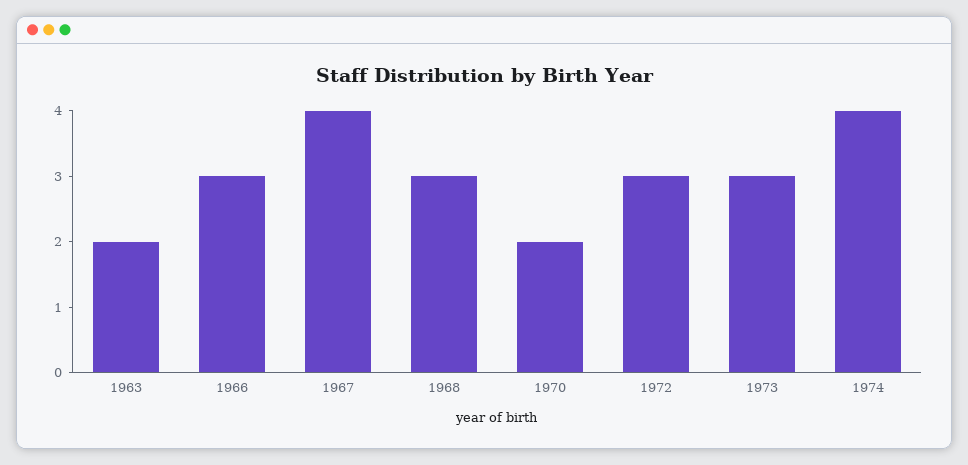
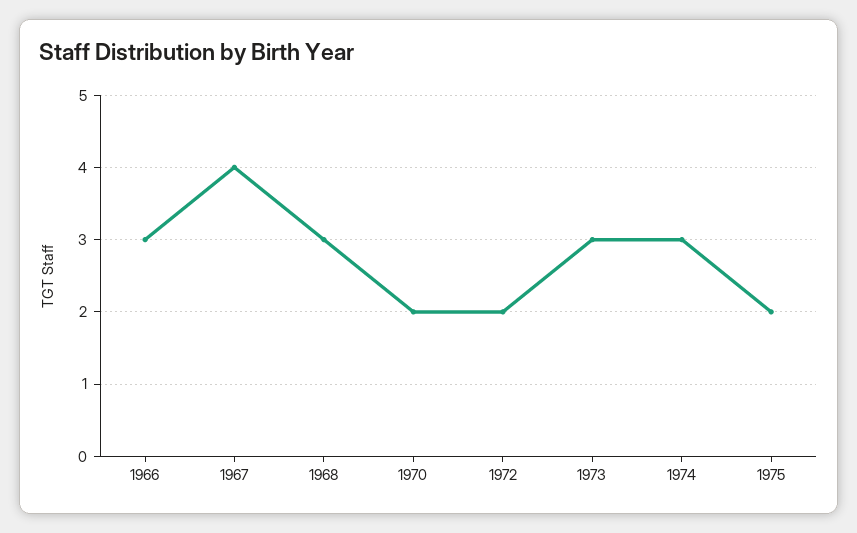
1963: 2 -> none
1972: 3 -> 2
1974: 4 -> 3
1975: none -> 2

